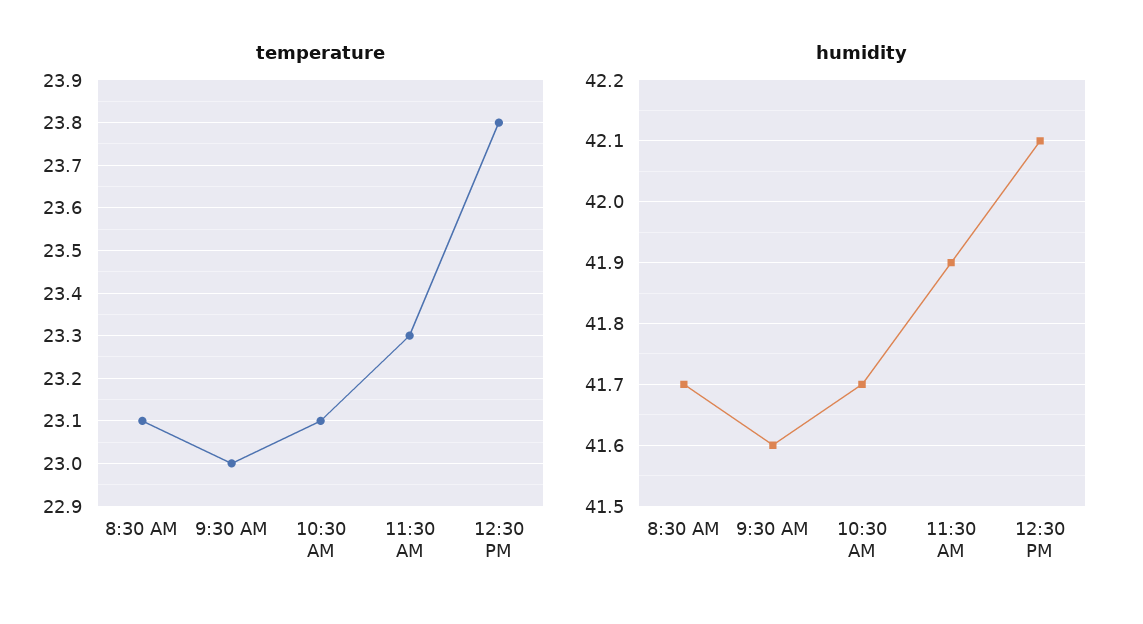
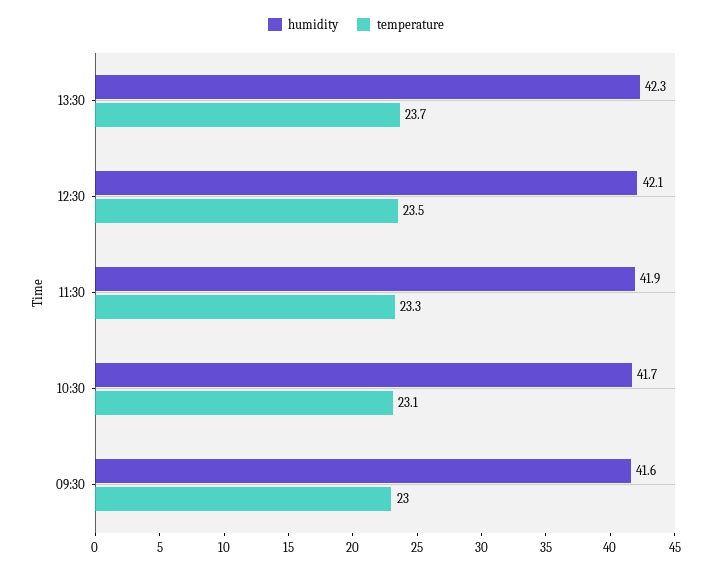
temperature, 8:30 AM: 23.1 -> none
temperature, 12:30 PM: 23.8 -> 23.5
humidity, 8:30 AM: 41.7 -> none
humidity, 13:30: none -> 42.3
temperature, 13:30: none -> 23.7

